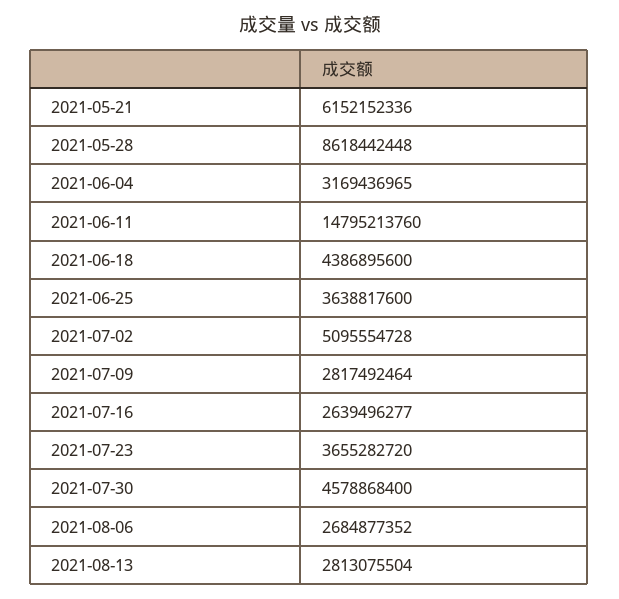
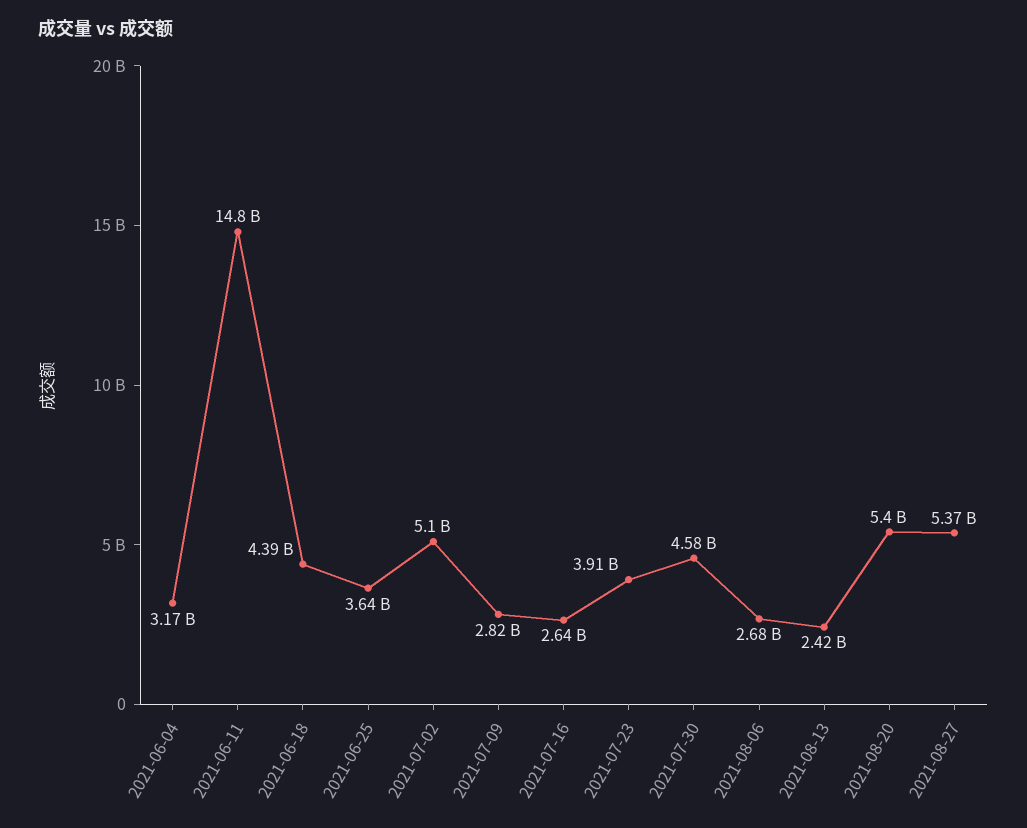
2021-05-21: 6152152336 -> none
2021-05-28: 8618442448 -> none
2021-07-23: 3655282720 -> 3910000000
2021-08-13: 2813075504 -> 2420000000
2021-08-20: none -> 5400000000
2021-08-27: none -> 5370000000

